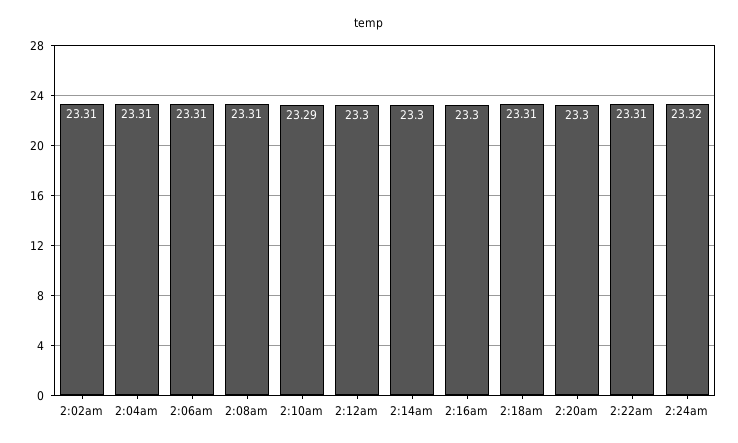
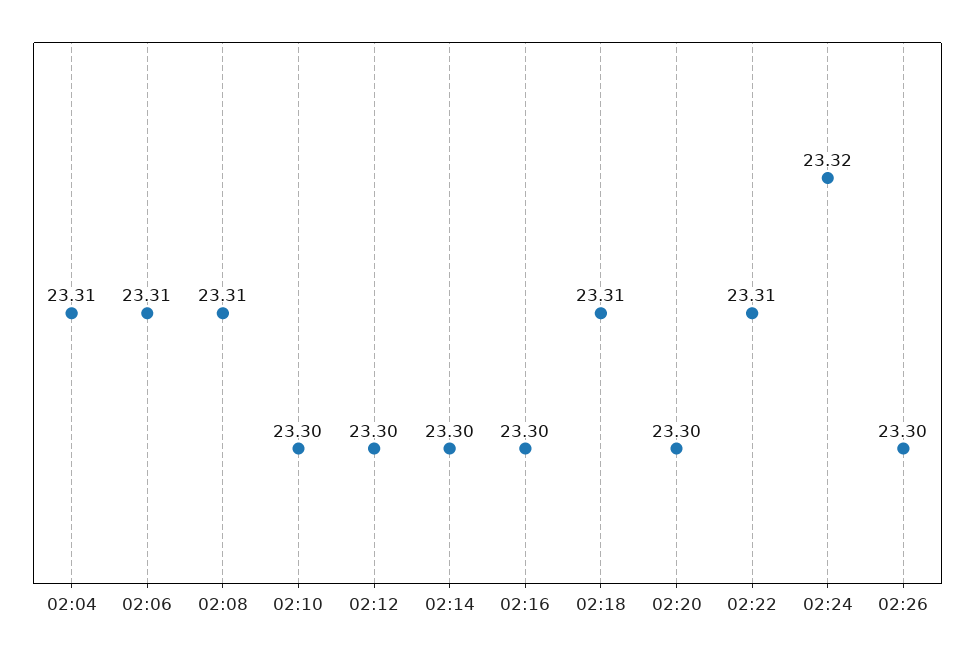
2:02am: 23.31 -> none
2:10am: 23.29 -> 23.3
02:26: none -> 23.3

